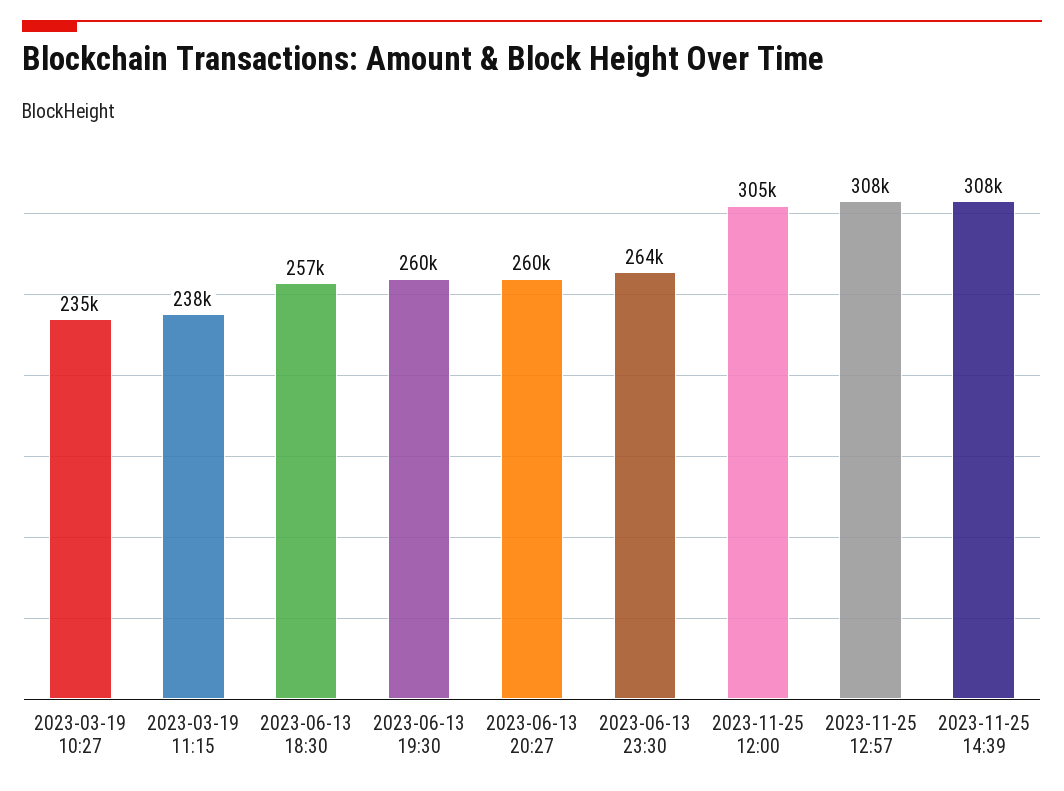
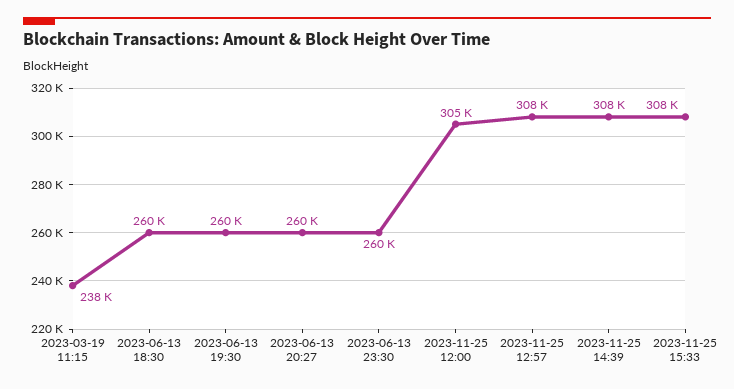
2023-03-19 10:27: 235000 -> none
2023-06-13 18:30: 257000 -> 260000
2023-06-13 23:30: 264000 -> 260000
2023-11-25 15:33: none -> 308000

